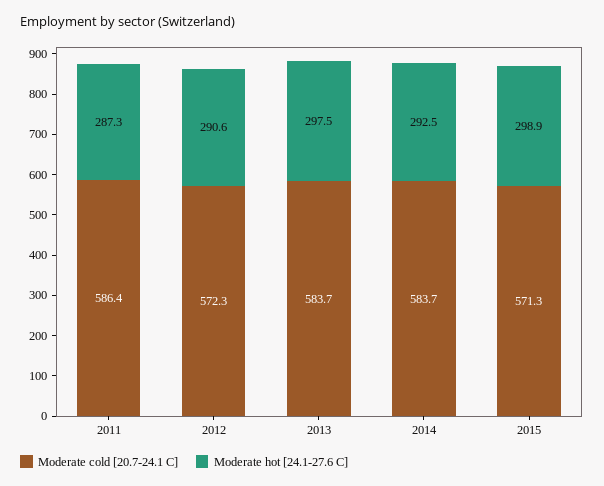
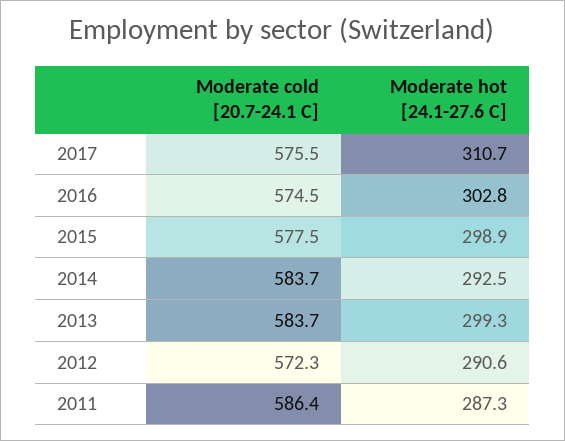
Moderate hot [24.1-27.6 C], 2013: 297.5 -> 299.3
Moderate cold [20.7-24.1 C], 2015: 571.3 -> 577.5
Moderate cold [20.7-24.1 C], 2017: none -> 575.5
Moderate hot [24.1-27.6 C], 2017: none -> 310.7
Moderate cold [20.7-24.1 C], 2016: none -> 574.5
Moderate hot [24.1-27.6 C], 2016: none -> 302.8

